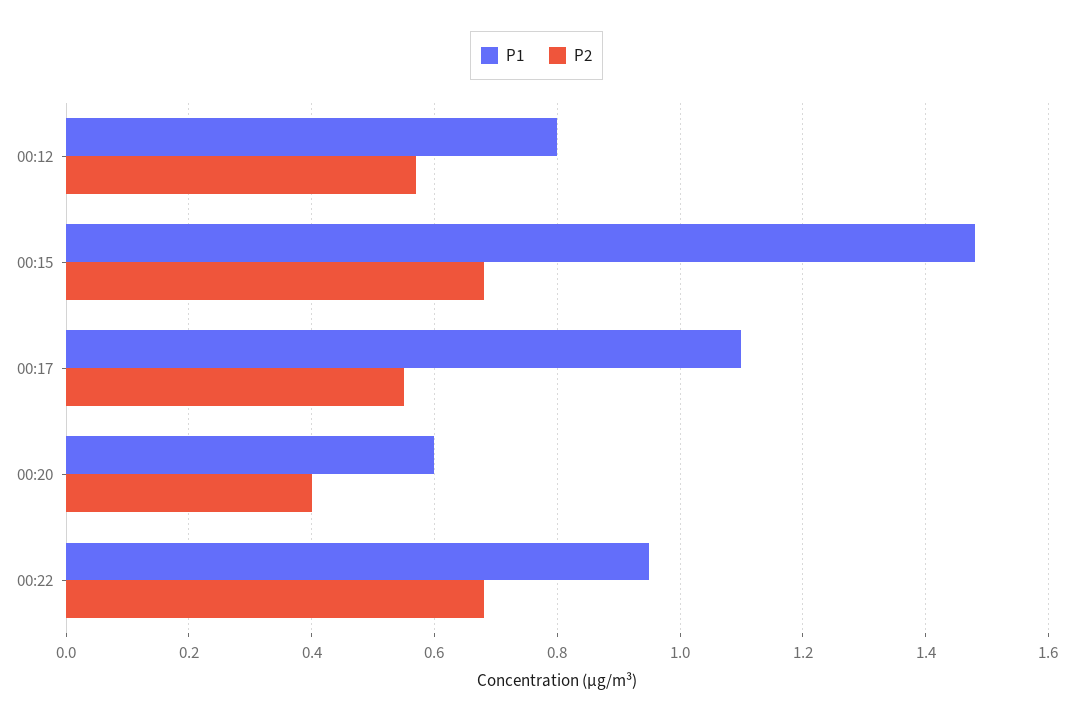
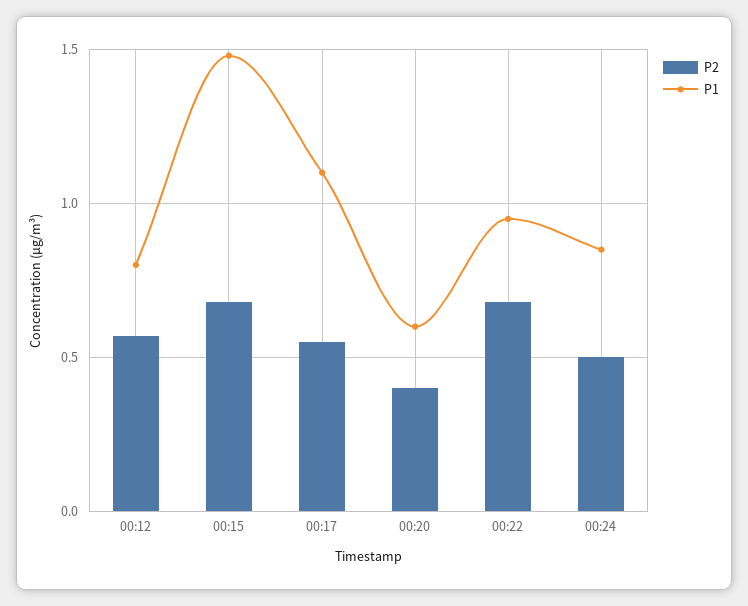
P2, 00:24: none -> 0.5
P1, 00:24: none -> 0.85

